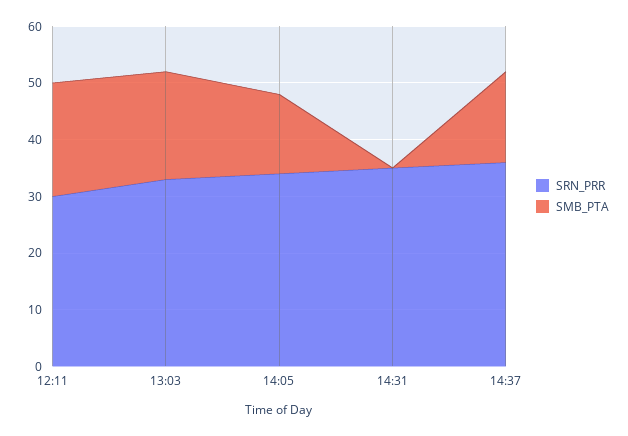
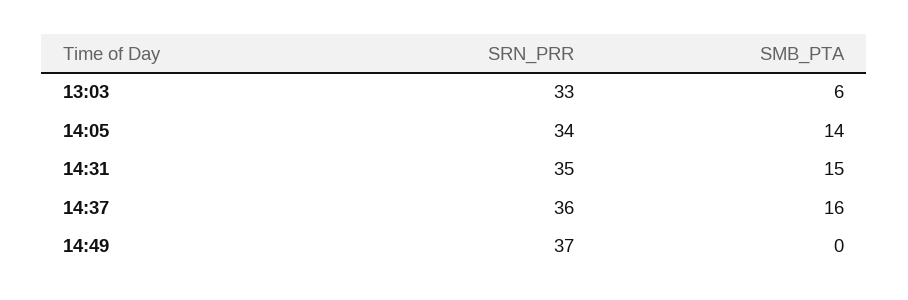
SRN_PRR, 12:11: 30 -> none
SMB_PTA, 12:11: 20 -> none
SMB_PTA, 13:03: 20 -> 6
SMB_PTA, 14:31: 0 -> 15
SRN_PRR, 14:49: none -> 37
SMB_PTA, 14:49: none -> 0

